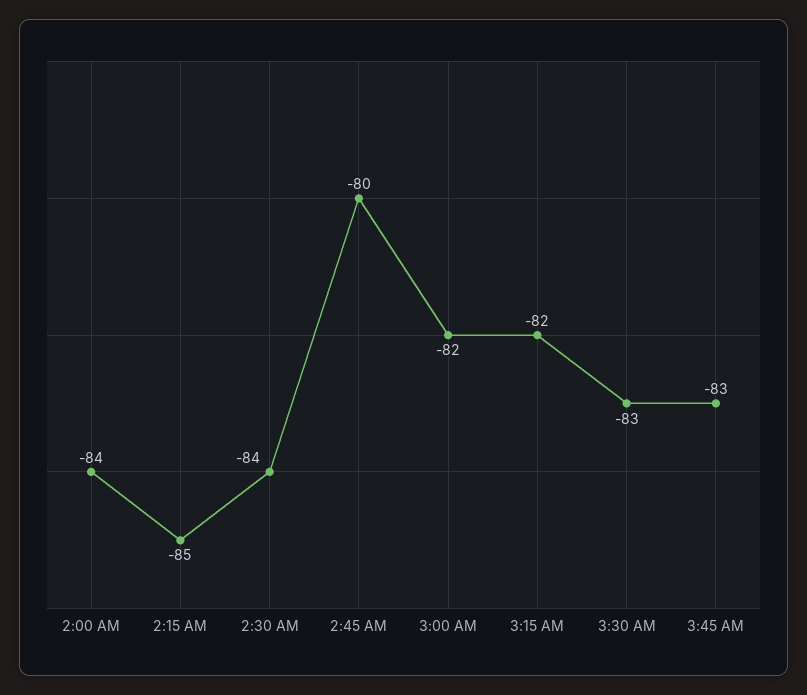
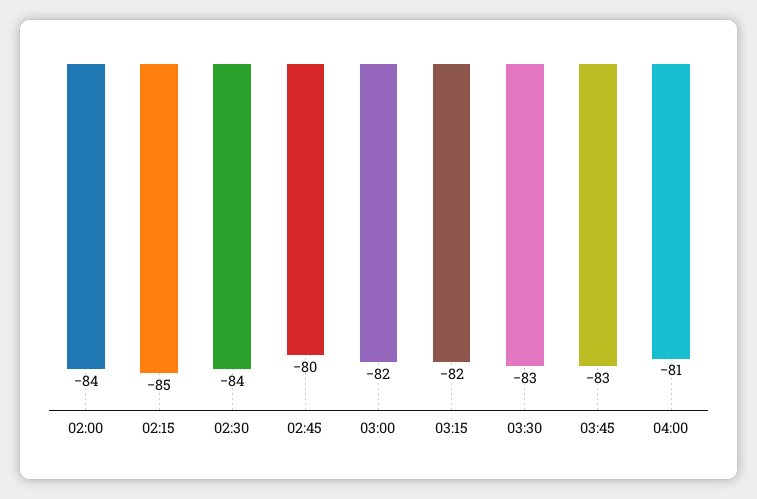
04:00: none -> -81

